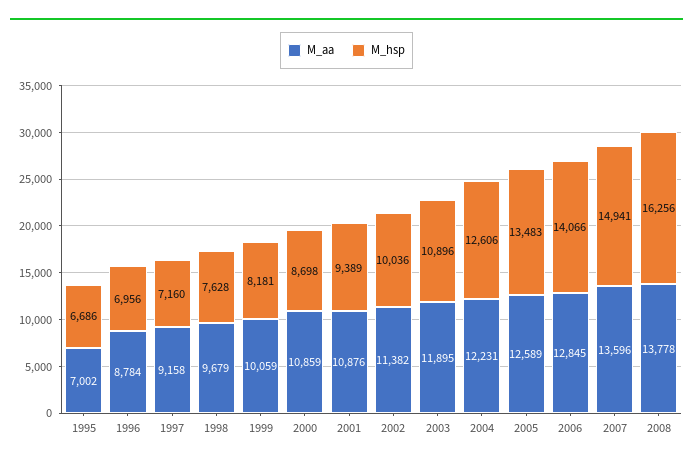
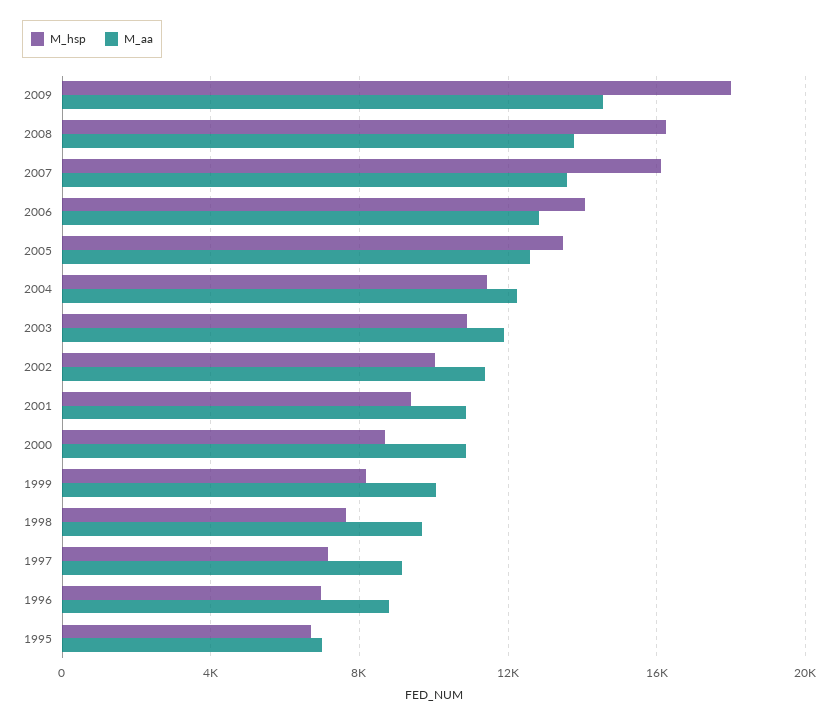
M_hsp, 2004: 12606 -> 11500
M_hsp, 2007: 14941 -> 16000
M_hsp, 2009: none -> 18000
M_aa, 2009: none -> 14500

